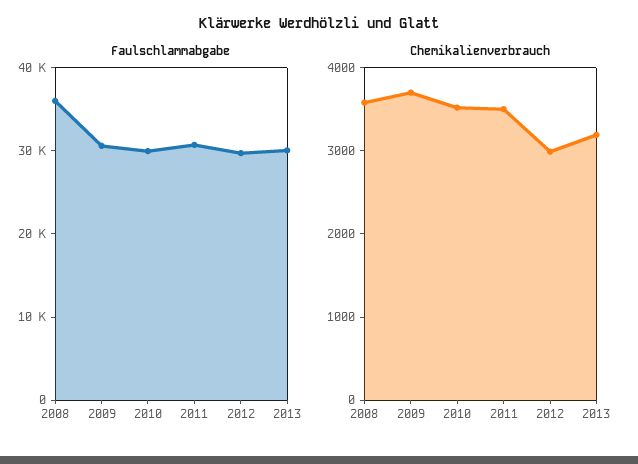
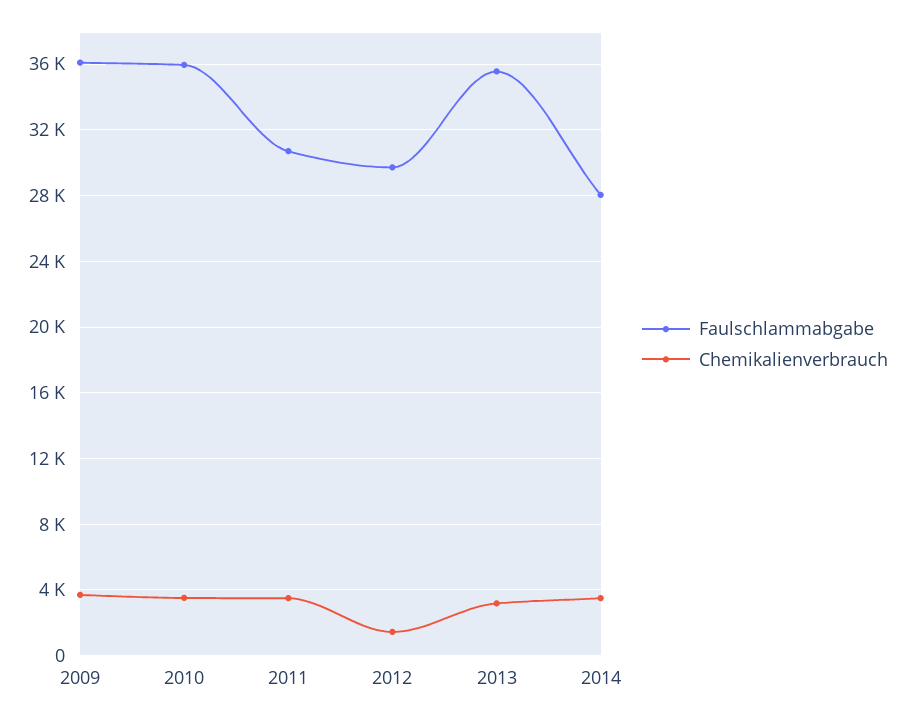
Faulschlammabgabe, 2008: 36000 -> none
Faulschlammabgabe, 2009: 30000 -> 36000
Faulschlammabgabe, 2010: 30000 -> 36000
Faulschlammabgabe, 2013: 30000 -> 35500
Chemikalienverbrauch, 2008: 3600 -> none
Chemikalienverbrauch, 2012: 3000 -> 1500
Faulschlammabgabe, 2014: none -> 28000
Chemikalienverbrauch, 2014: none -> 3500

